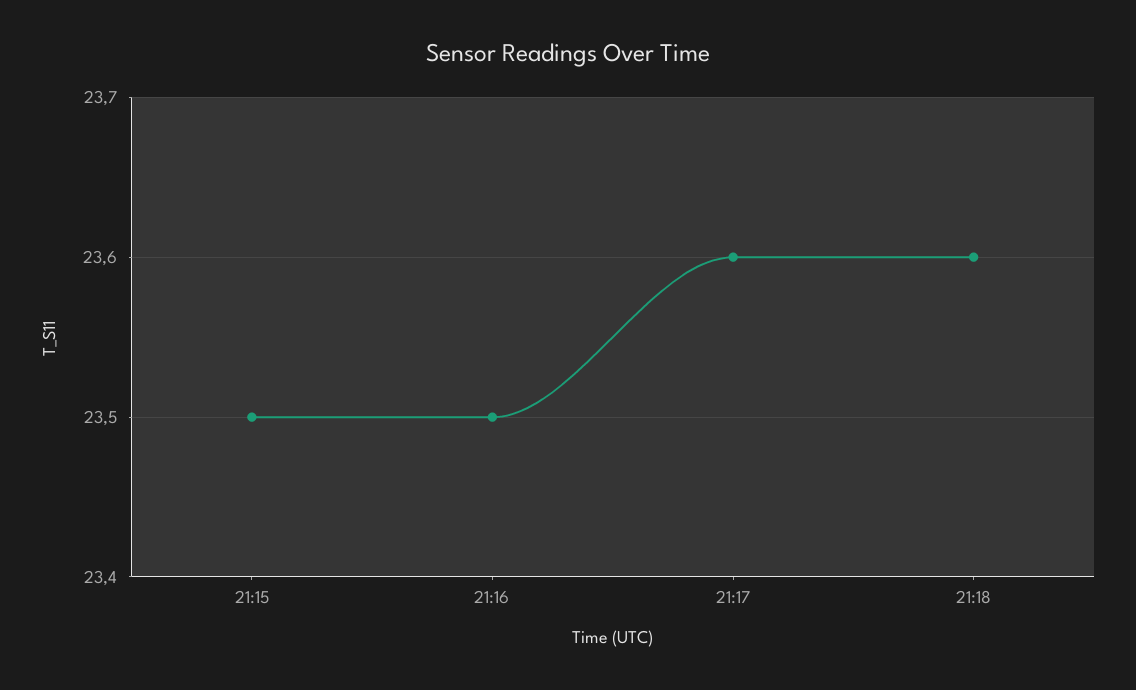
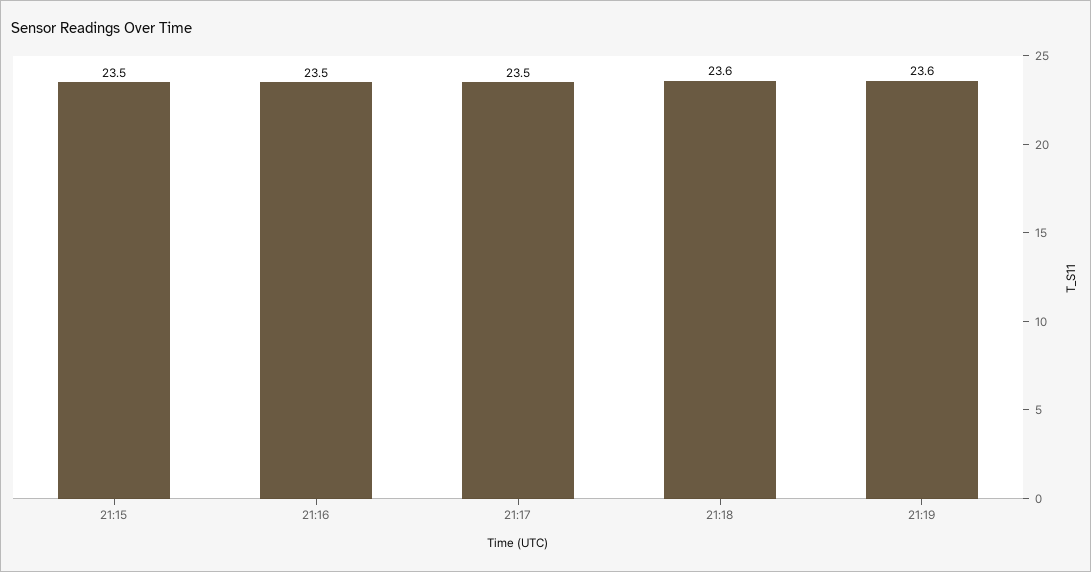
21:17: 23.6 -> 23.5
21:19: none -> 23.6

